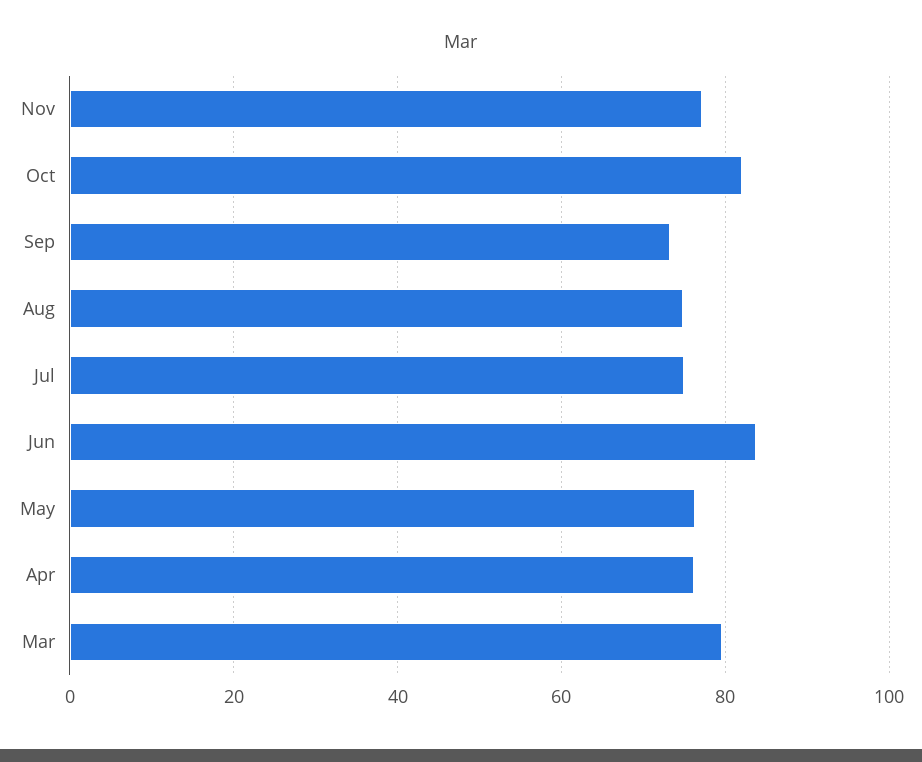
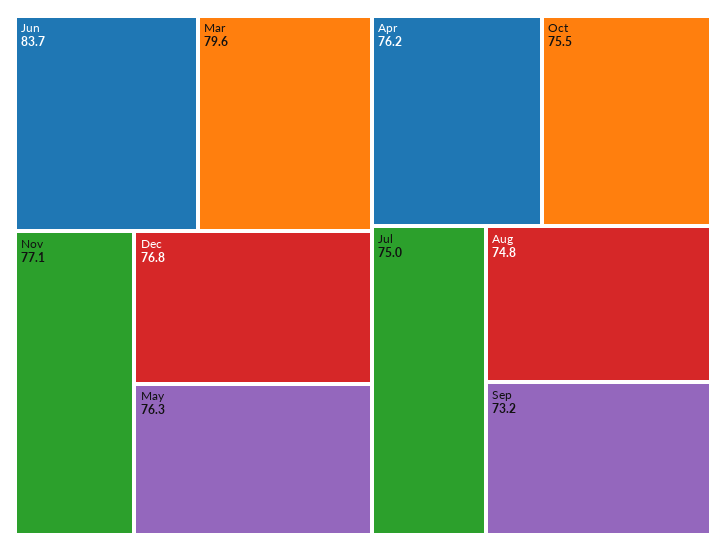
Oct: 82 -> 75.5
Dec: none -> 76.8

